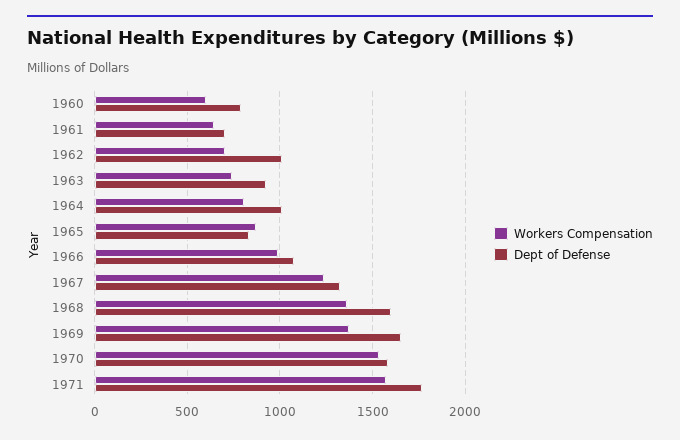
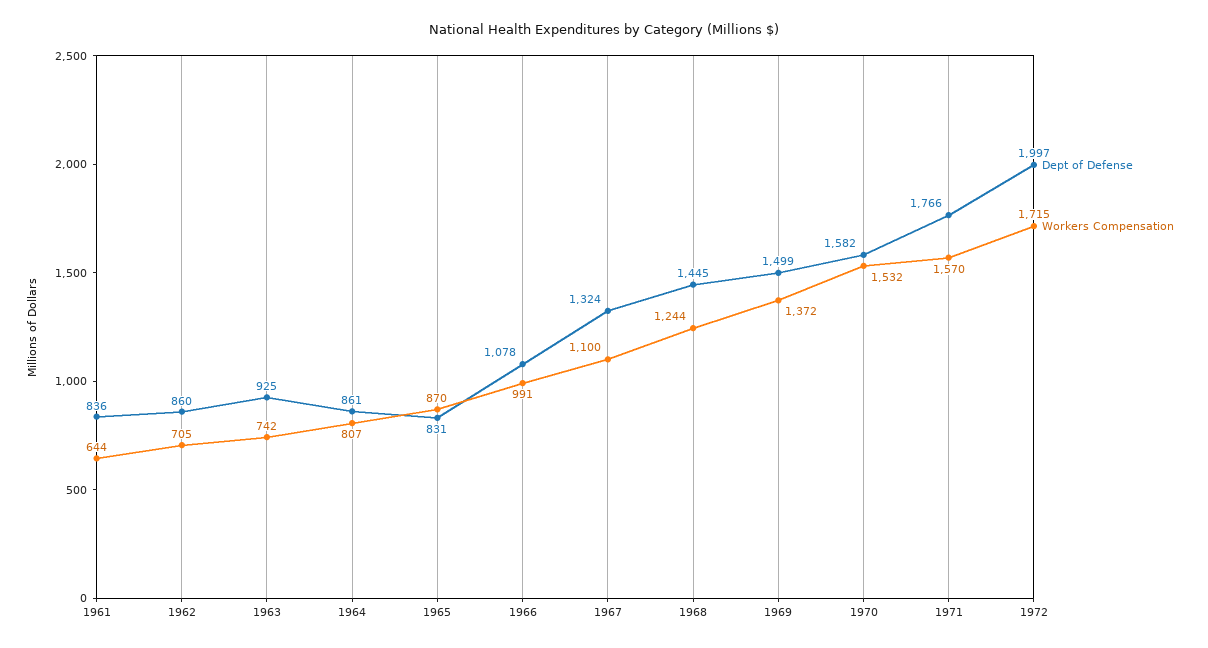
Workers Compensation, 1960: 600 -> none
Dept of Defense, 1960: 800 -> none
Dept of Defense, 1961: 700 -> 836
Dept of Defense, 1962: 1000 -> 860
Dept of Defense, 1964: 1000 -> 861
Workers Compensation, 1967: 1250 -> 1100
Workers Compensation, 1968: 1350 -> 1244
Dept of Defense, 1968: 1600 -> 1445
Dept of Defense, 1969: 1650 -> 1499
Dept of Defense, 1972: none -> 1997
Workers Compensation, 1972: none -> 1715

